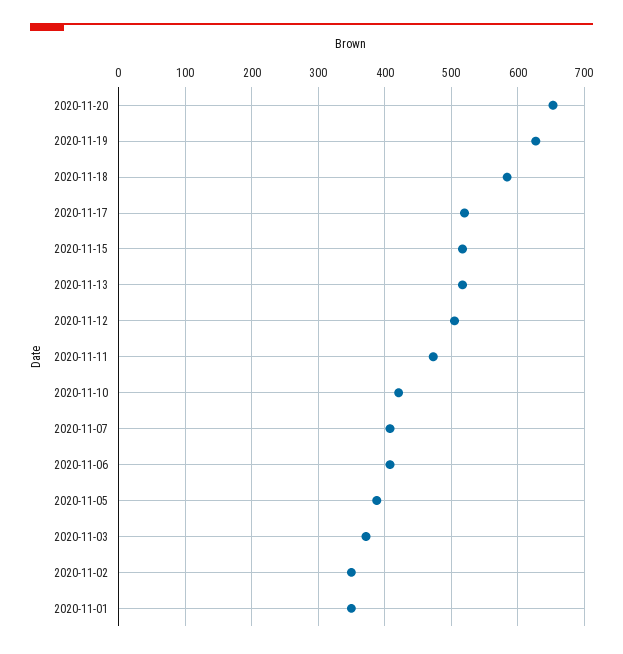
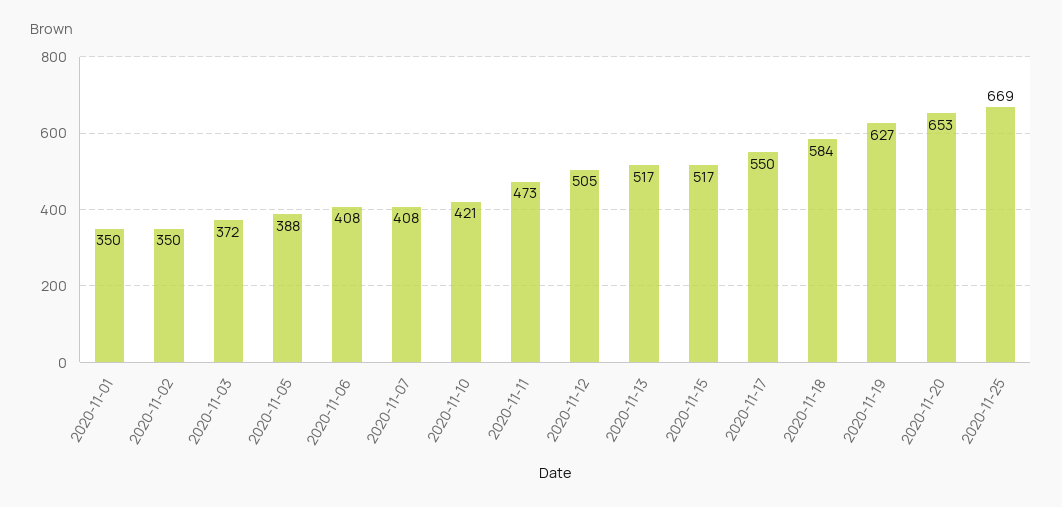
2020-11-17: 520 -> 550
2020-11-25: none -> 669

